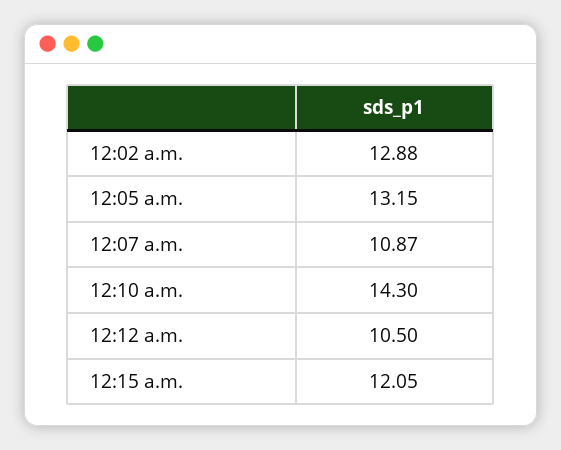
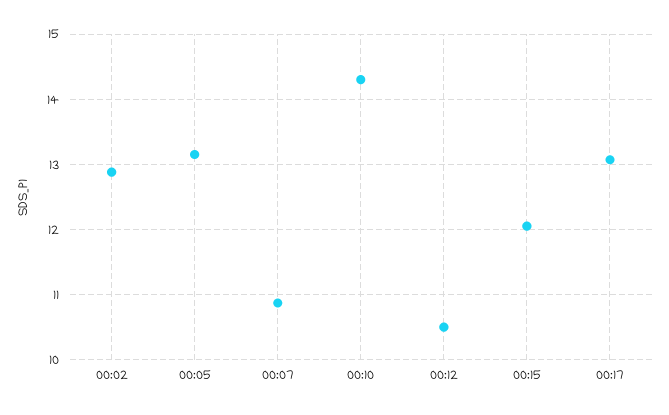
00:17: none -> 13.1

